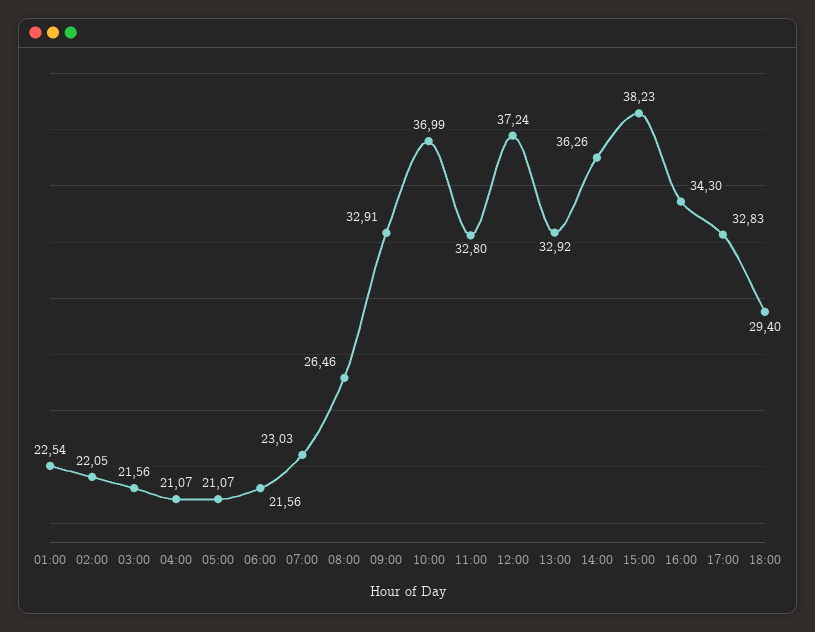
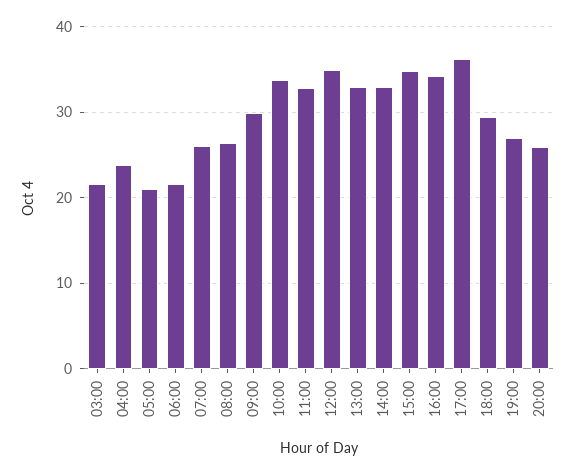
01:00: 22.54 -> none
02:00: 22.05 -> none
04:00: 21.07 -> 24
07:00: 23.03 -> 26
09:00: 32.91 -> 30
10:00: 36.99 -> 34
12:00: 37.24 -> 35
14:00: 36.26 -> 33
15:00: 38.23 -> 35
17:00: 32.83 -> 36
19:00: none -> 27
20:00: none -> 26

